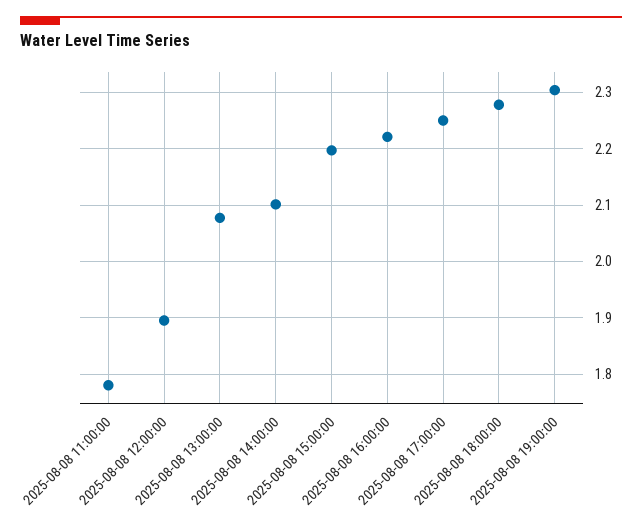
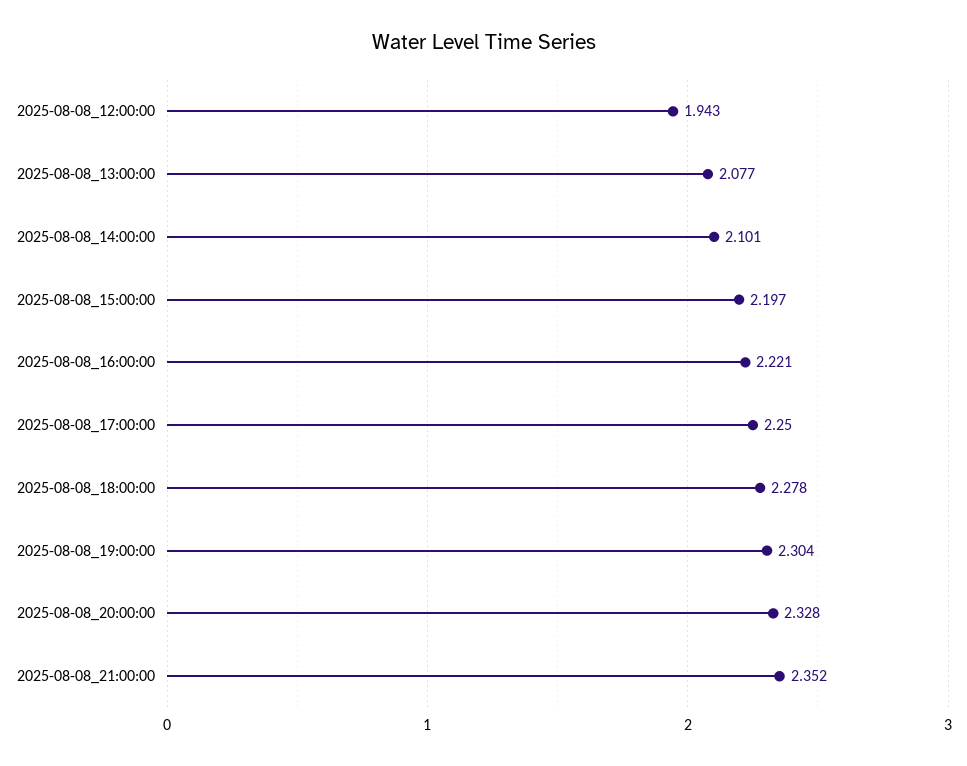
2025-08-08 11:00:00: 1.78 -> none
2025-08-08 12:00:00: 1.9 -> 1.943
2025-08-08_20:00:00: none -> 2.328
2025-08-08_21:00:00: none -> 2.352

